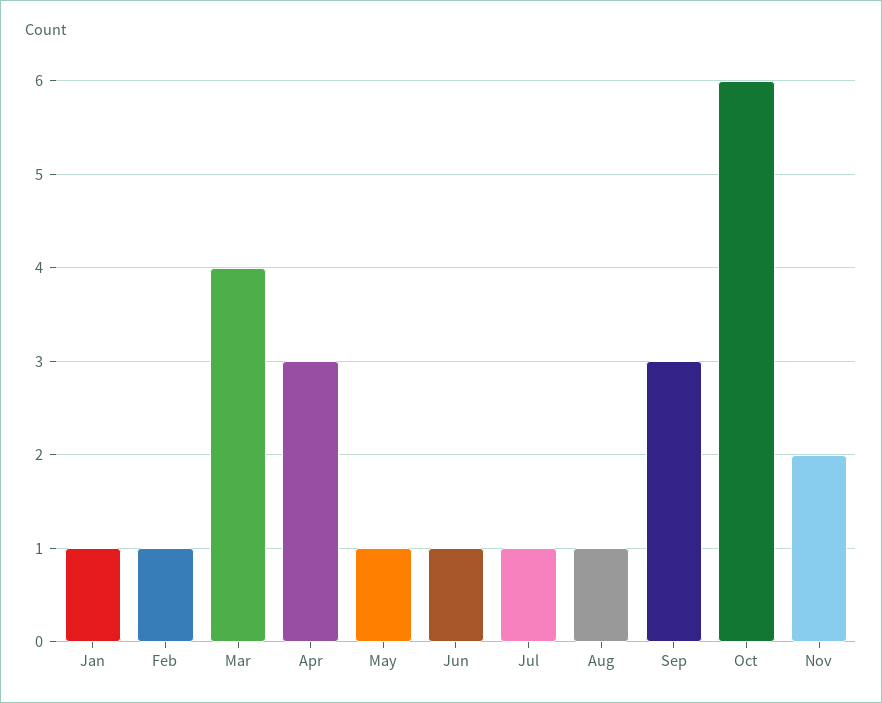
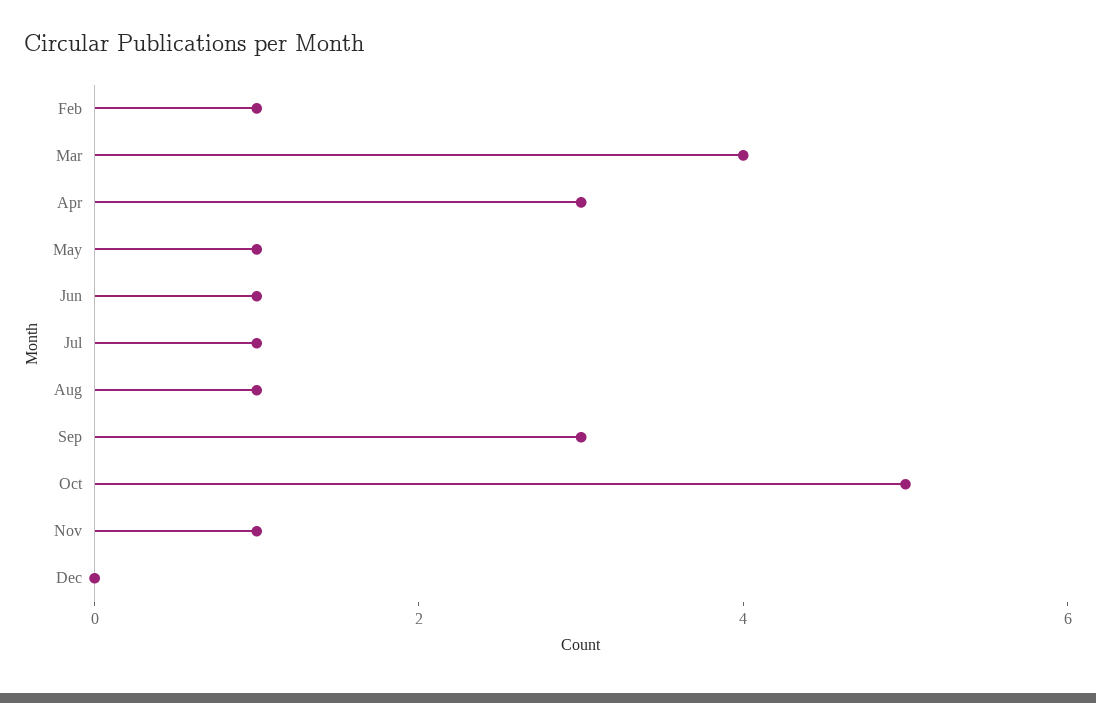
Jan: 1 -> none
Oct: 6 -> 5
Nov: 2 -> 1
Dec: none -> 0

